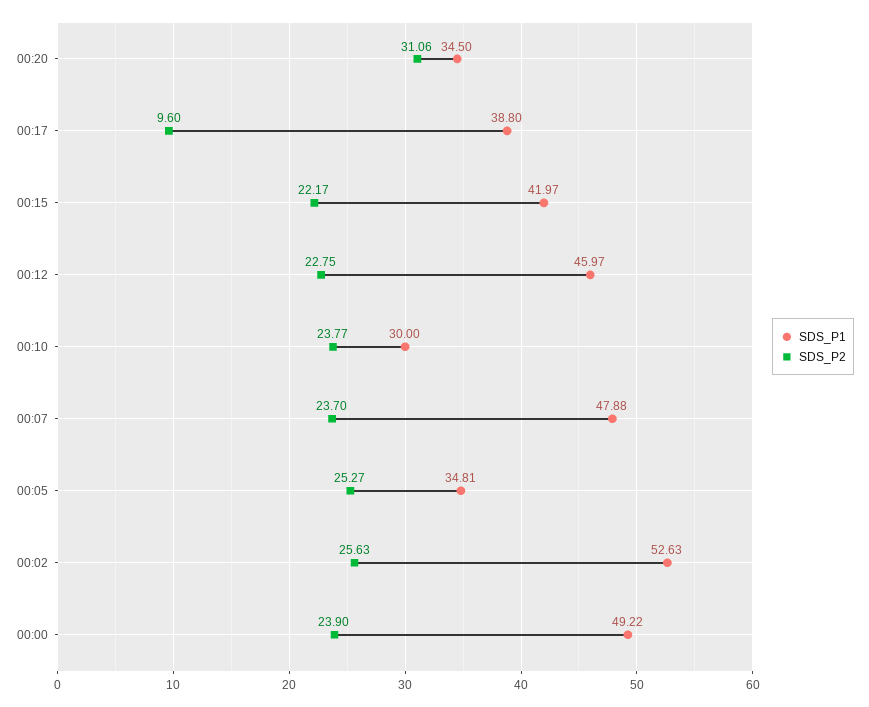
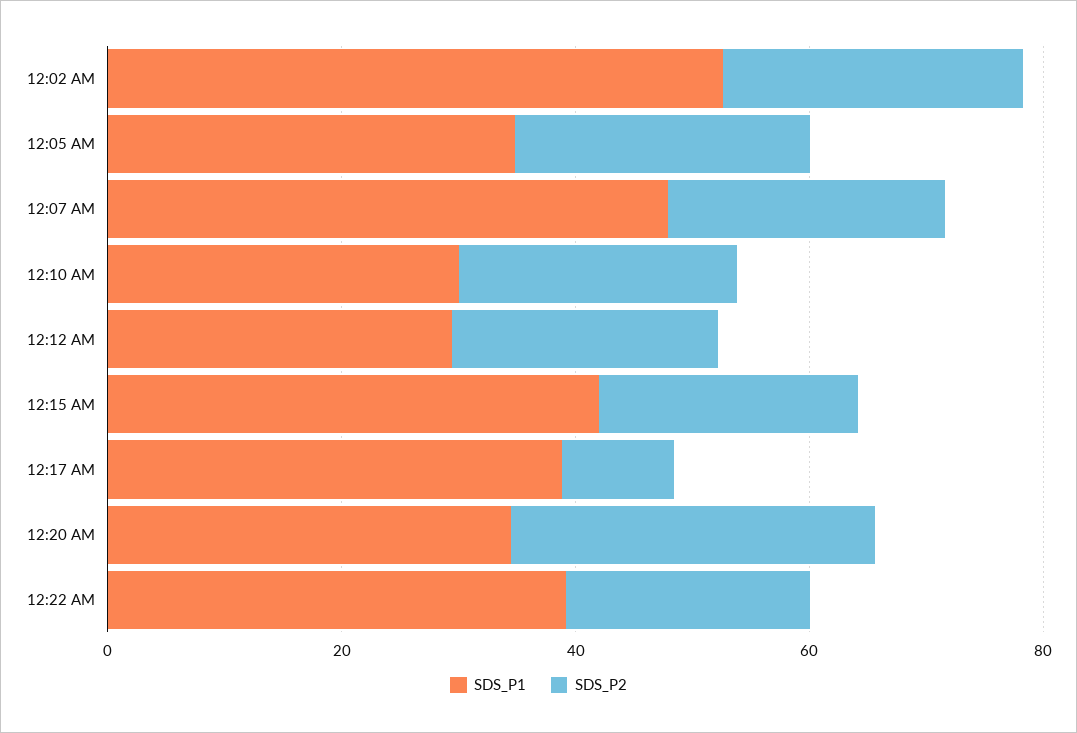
SDS_P1, 00:12: 45.97 -> 30
SDS_P1, 00:00: 49.22 -> none
SDS_P2, 00:00: 23.9 -> none
SDS_P1, 12:22 AM: none -> 40
SDS_P2, 12:22 AM: none -> 20

